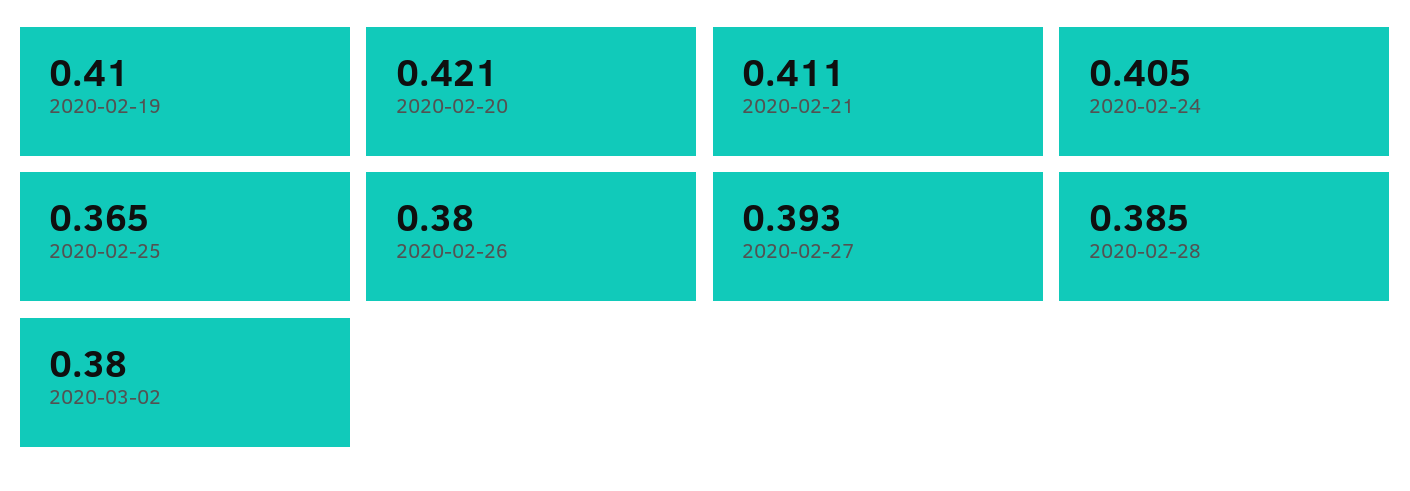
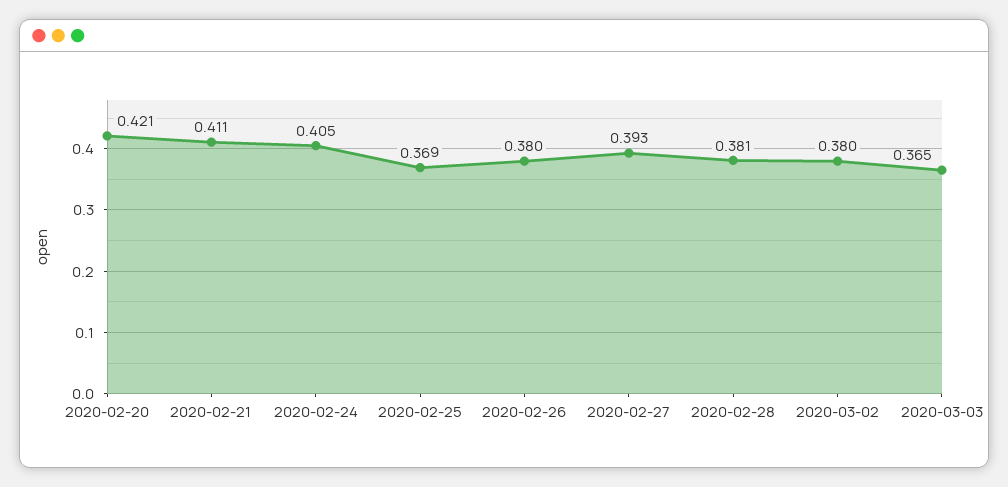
2020-02-19: 0.41 -> none
2020-02-25: 0.365 -> 0.369
2020-02-28: 0.385 -> 0.381
2020-03-03: none -> 0.365

